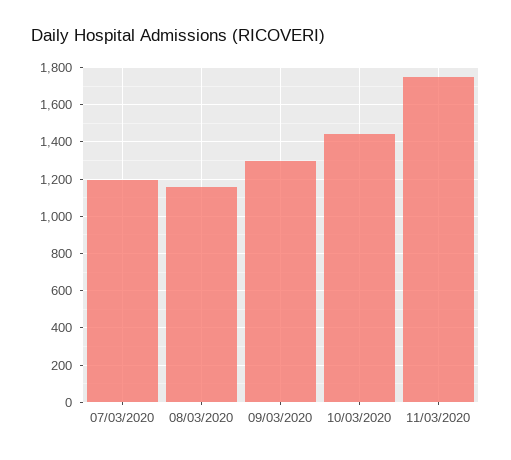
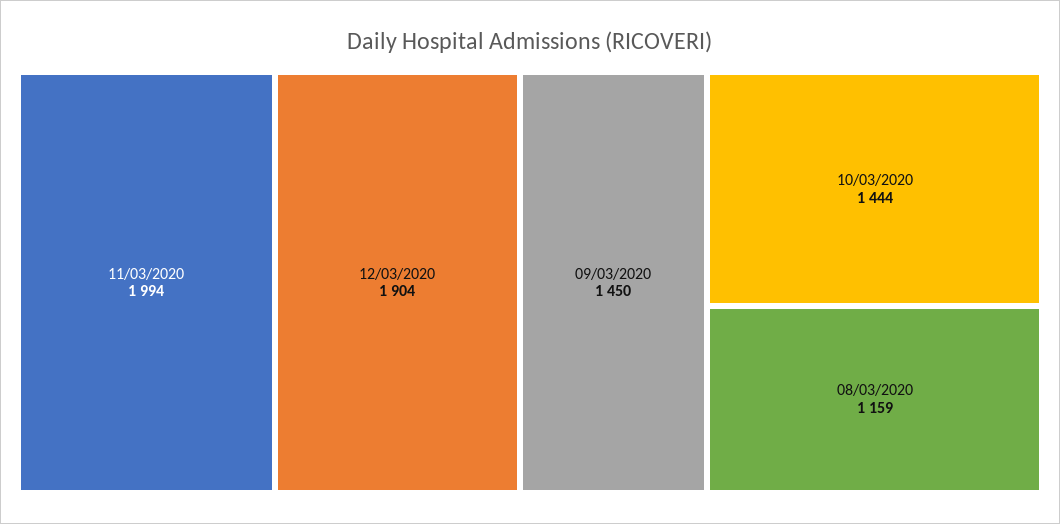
07/03/2020: 1200 -> none
09/03/2020: 1300 -> 1450
11/03/2020: 1750 -> 1994
12/03/2020: none -> 1904

